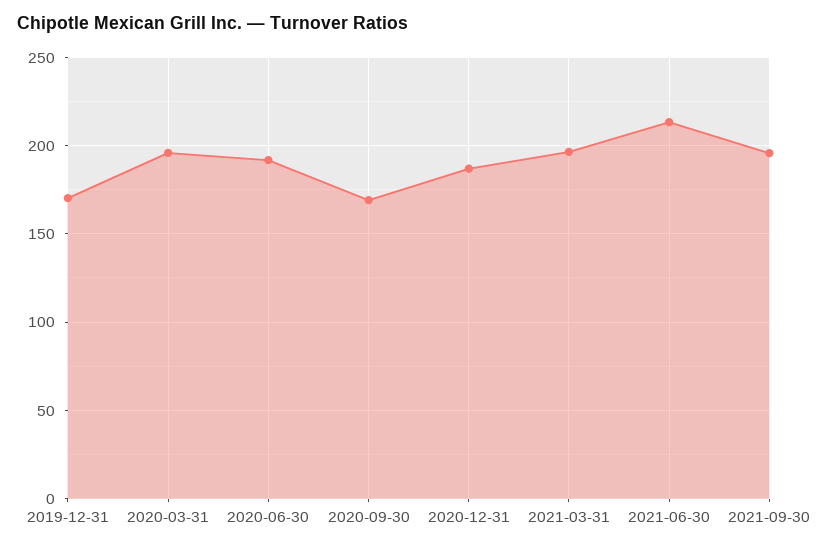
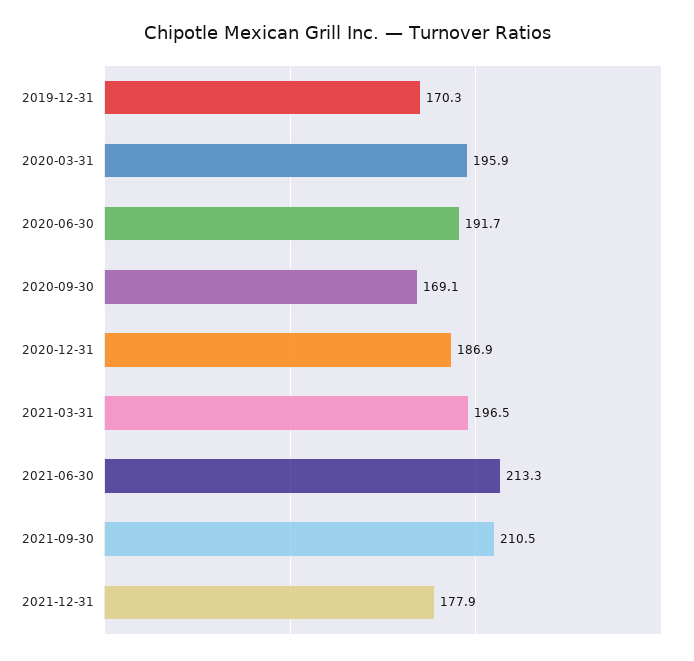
2021-09-30: 195 -> 210.5
2021-12-31: none -> 177.9

